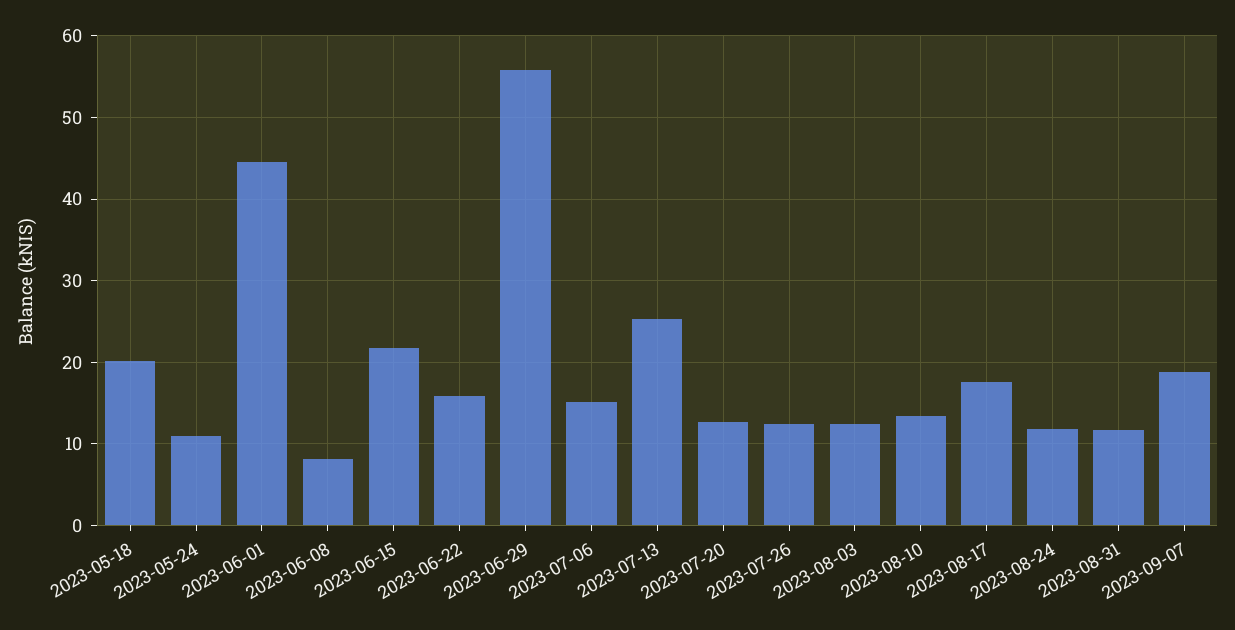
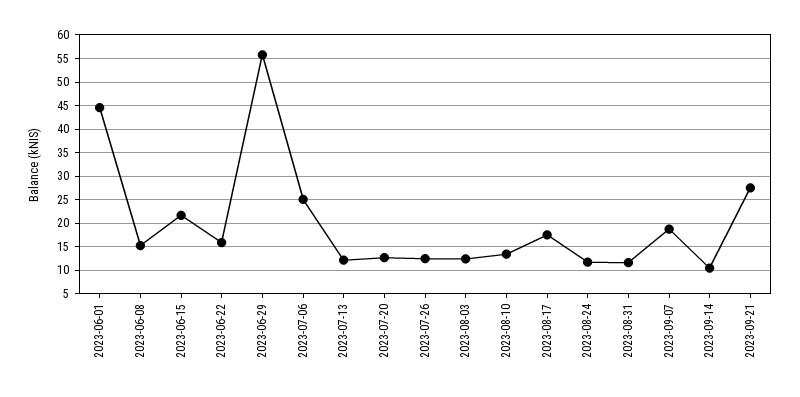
2023-05-18: 20 -> none
2023-05-24: 11 -> none
2023-06-08: 8 -> 15
2023-07-06: 15 -> 25
2023-07-13: 25 -> 12.5
2023-09-14: none -> 10
2023-09-21: none -> 27.5

